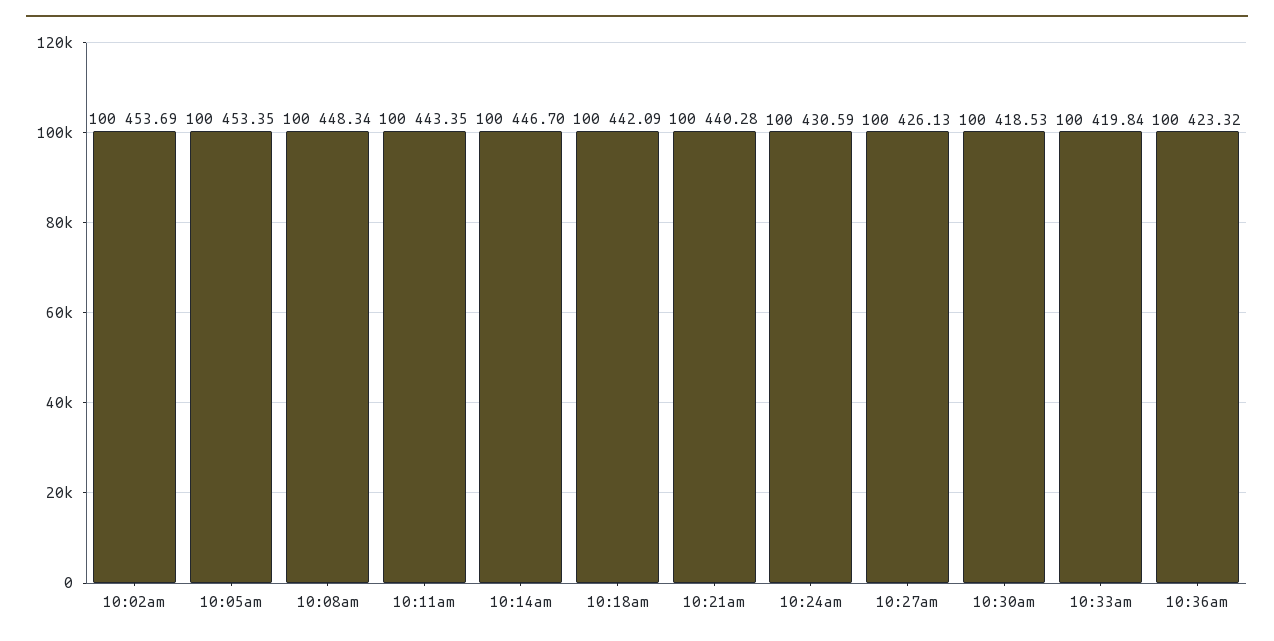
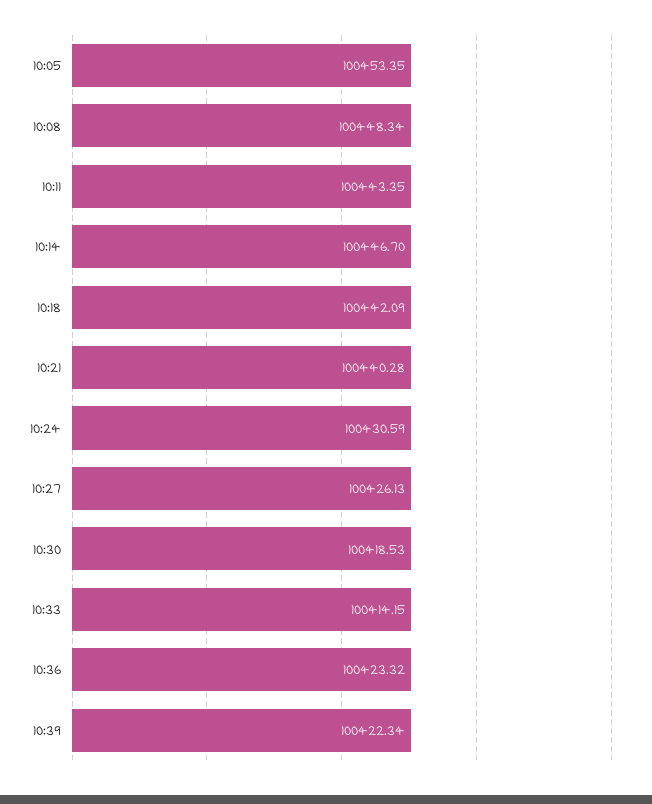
10:02am: 100453.69 -> none
10:33am: 100419.84 -> 100414.15
10:39: none -> 100422.34

